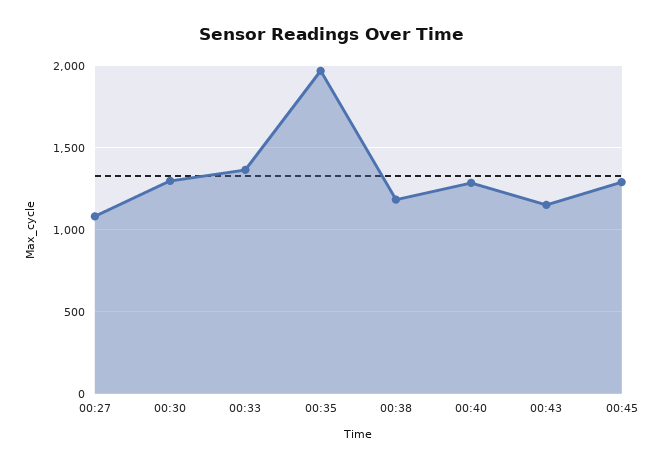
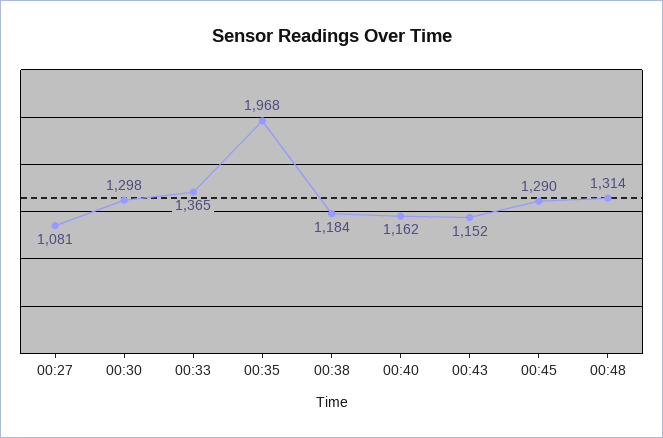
00:40: 1300 -> 1162
00:48: none -> 1314

